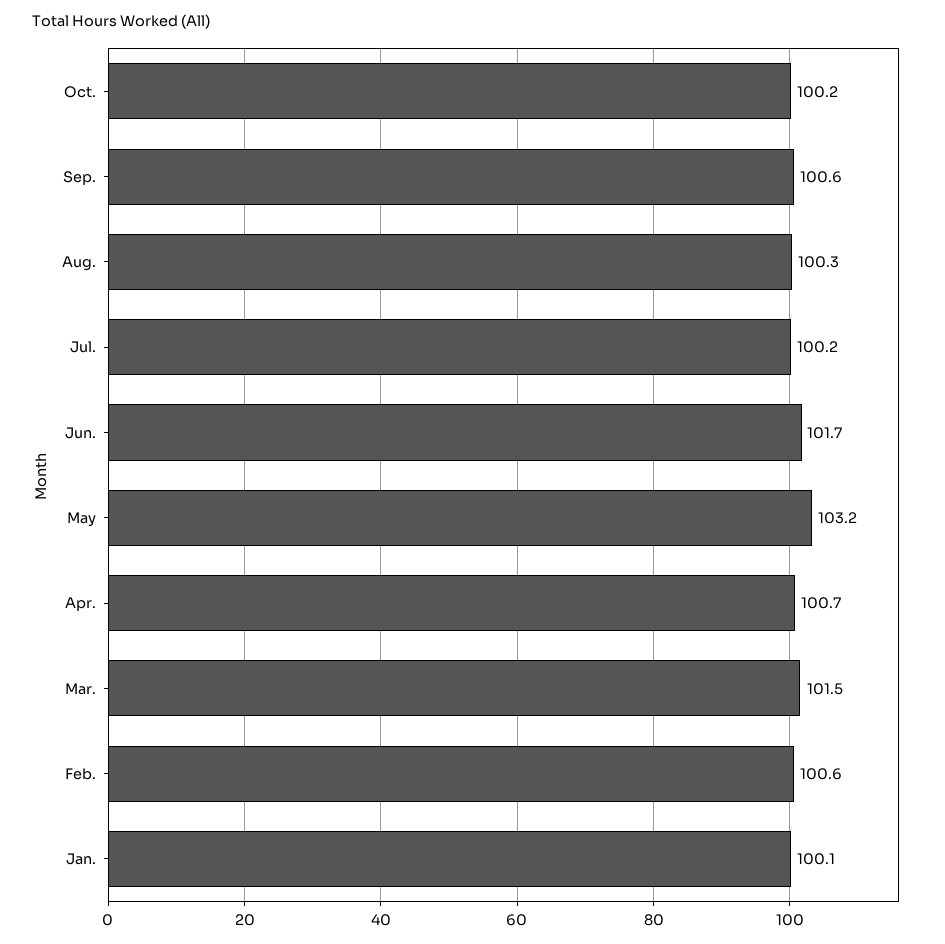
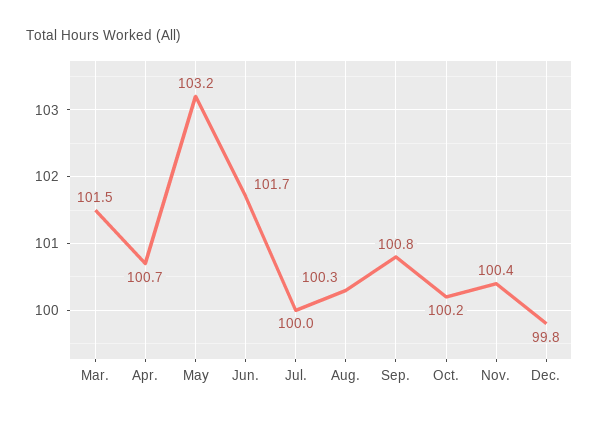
Sep.: 100.6 -> 100.8
Jul.: 100.2 -> 100
Feb.: 100.6 -> none
Jan.: 100.1 -> none
Nov.: none -> 100.4
Dec.: none -> 99.8

